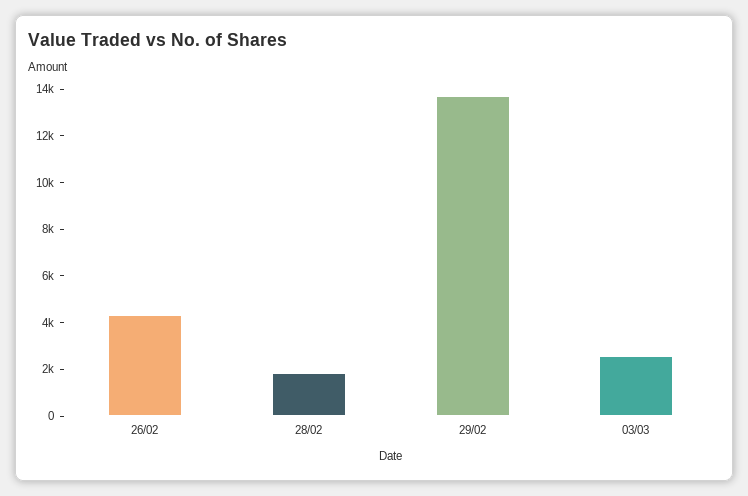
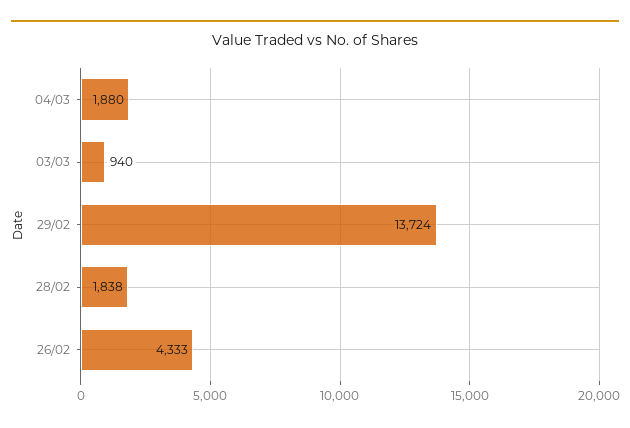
03/03: 2500 -> 940
04/03: none -> 1880

